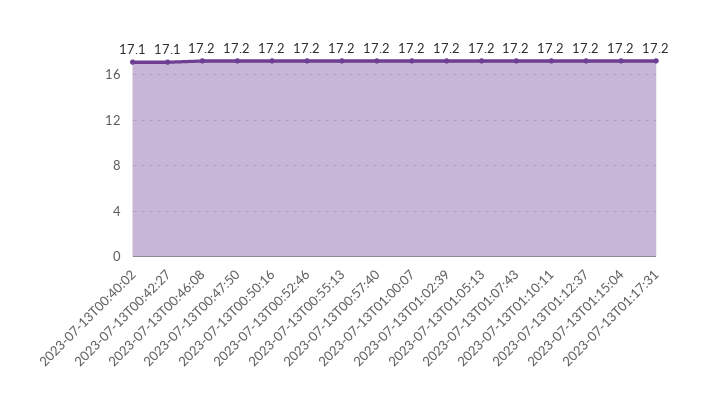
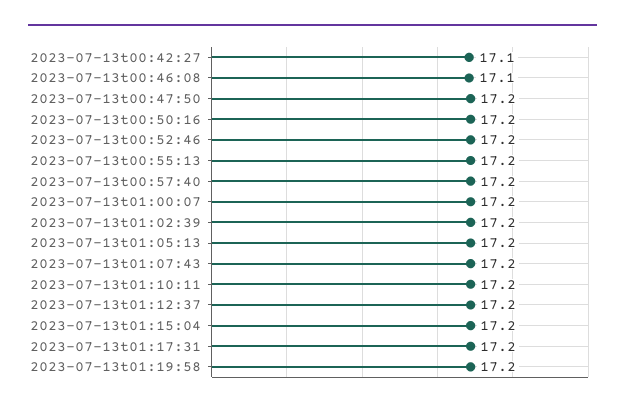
2023-07-13T00:40:02: 17.1 -> none
2023-07-13T00:46:08: 17.2 -> 17.1
2023-07-13t01:19:58: none -> 17.2

